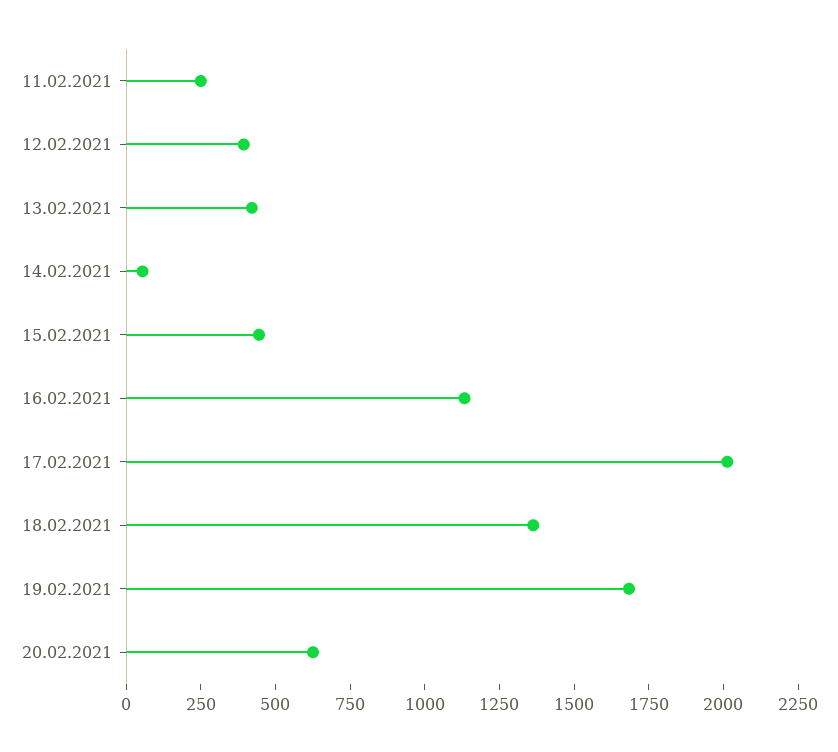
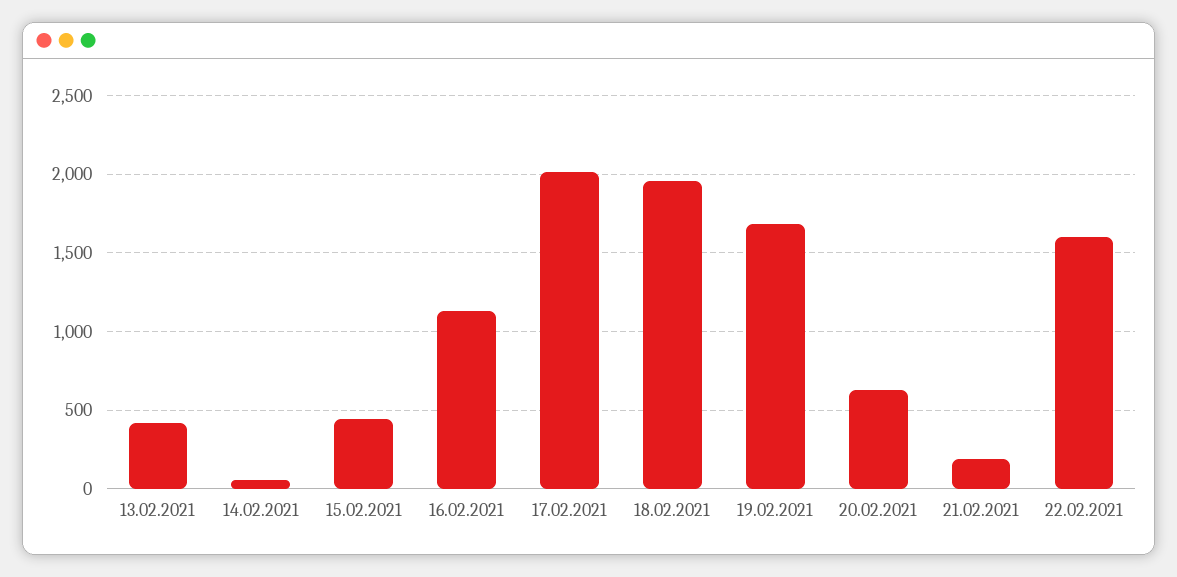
11.02.2021: 250 -> none
12.02.2021: 400 -> none
18.02.2021: 1350 -> 1950
21.02.2021: none -> 200
22.02.2021: none -> 1600

